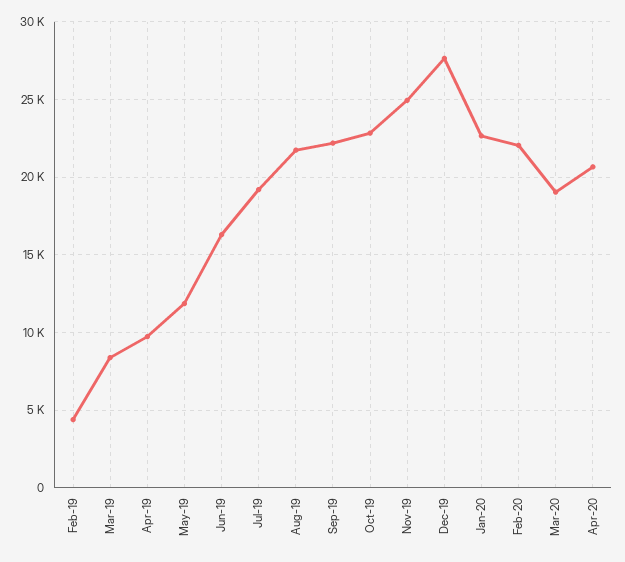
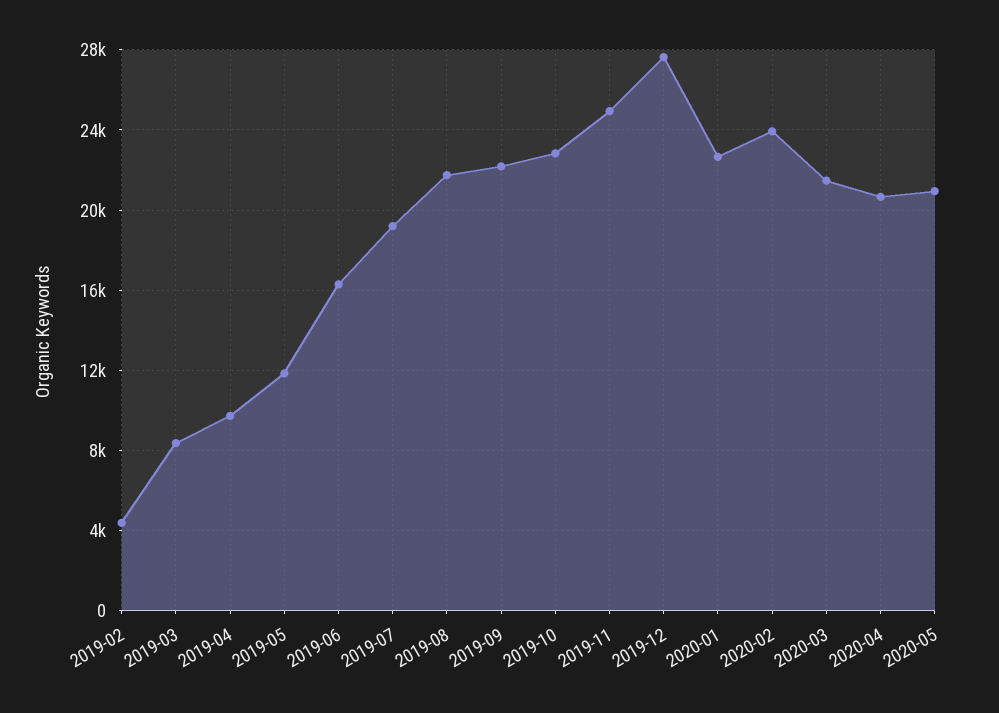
Feb-20: 22000 -> 24000
Mar-20: 19000 -> 21500
2020-05: none -> 21000

